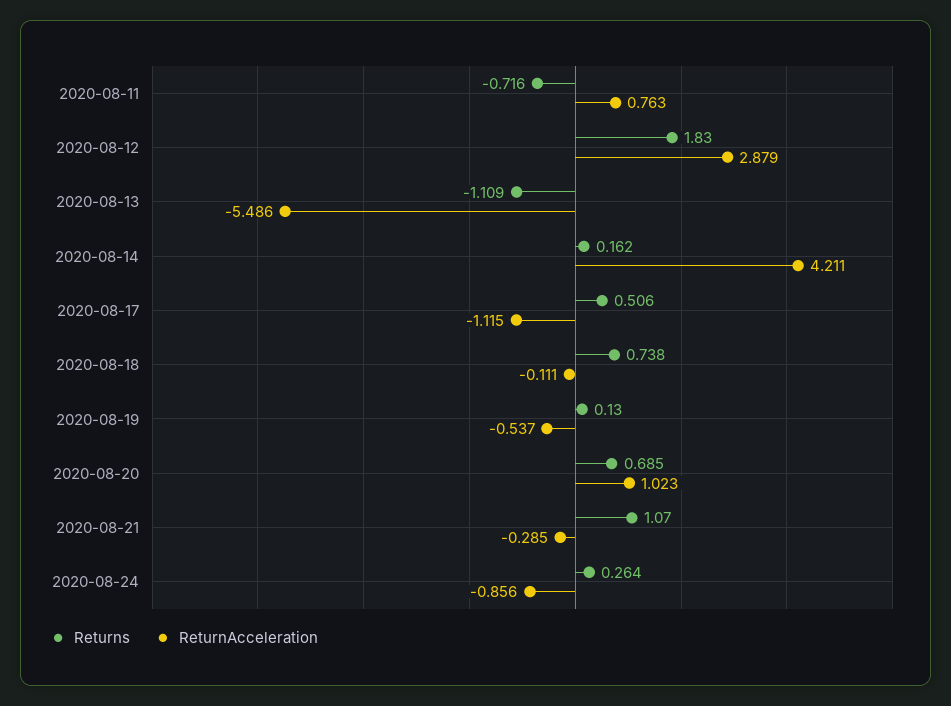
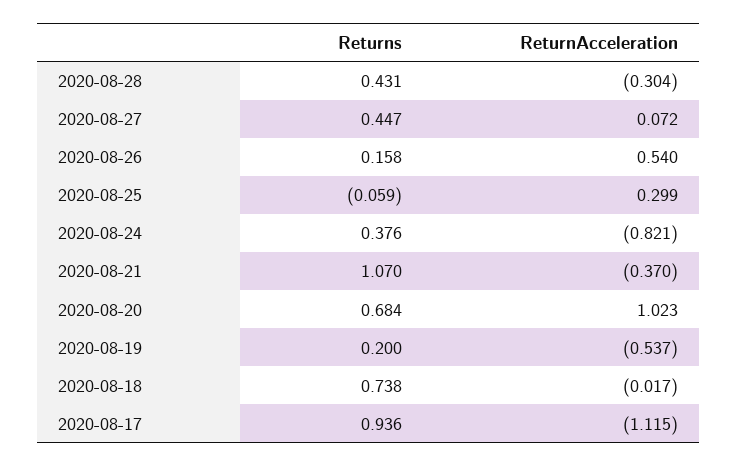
Returns, 2020-08-11: -0.716 -> none
ReturnAcceleration, 2020-08-11: 0.763 -> none
Returns, 2020-08-12: 1.83 -> none
ReturnAcceleration, 2020-08-12: 2.879 -> none
Returns, 2020-08-13: -1.109 -> none
ReturnAcceleration, 2020-08-13: -5.486 -> none
Returns, 2020-08-14: 0.162 -> none
ReturnAcceleration, 2020-08-14: 4.211 -> none
Returns, 2020-08-17: 0.506 -> 0.936
ReturnAcceleration, 2020-08-18: -0.111 -> -0.017
Returns, 2020-08-19: 0.13 -> 0.2
Returns, 2020-08-20: 0.685 -> 0.684
ReturnAcceleration, 2020-08-21: -0.285 -> -0.37
Returns, 2020-08-24: 0.264 -> 0.376
ReturnAcceleration, 2020-08-24: -0.856 -> -0.821
Returns, 2020-08-28: none -> 0.431
ReturnAcceleration, 2020-08-28: none -> -0.304
Returns, 2020-08-27: none -> 0.447
ReturnAcceleration, 2020-08-27: none -> 0.072
Returns, 2020-08-26: none -> 0.158
ReturnAcceleration, 2020-08-26: none -> 0.54
Returns, 2020-08-25: none -> -0.059
ReturnAcceleration, 2020-08-25: none -> 0.299

